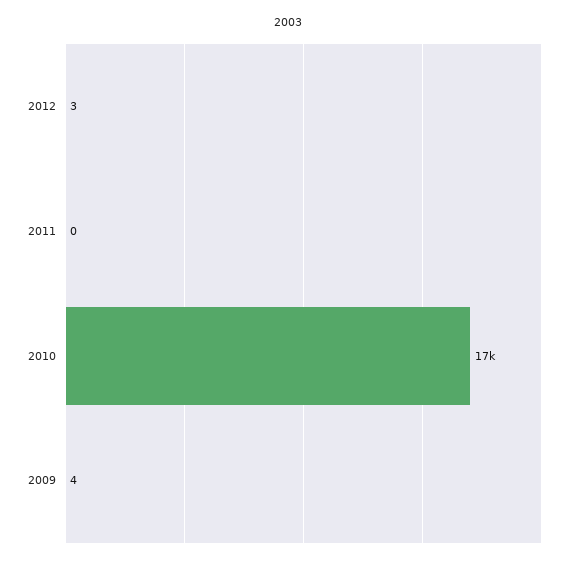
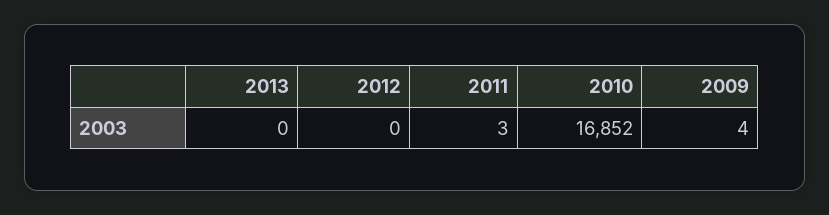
2012: 3 -> 0
2011: 0 -> 3
2013: none -> 0

